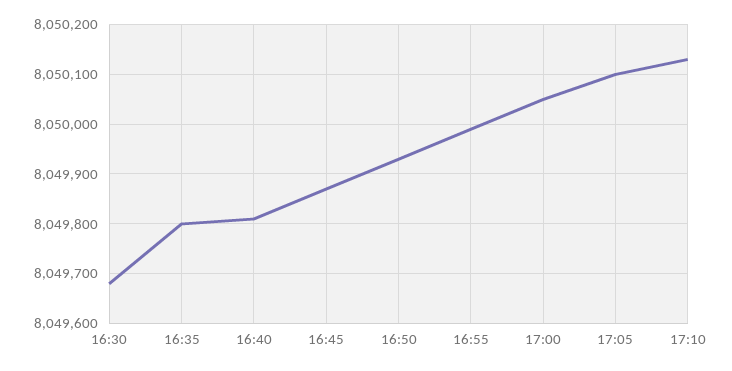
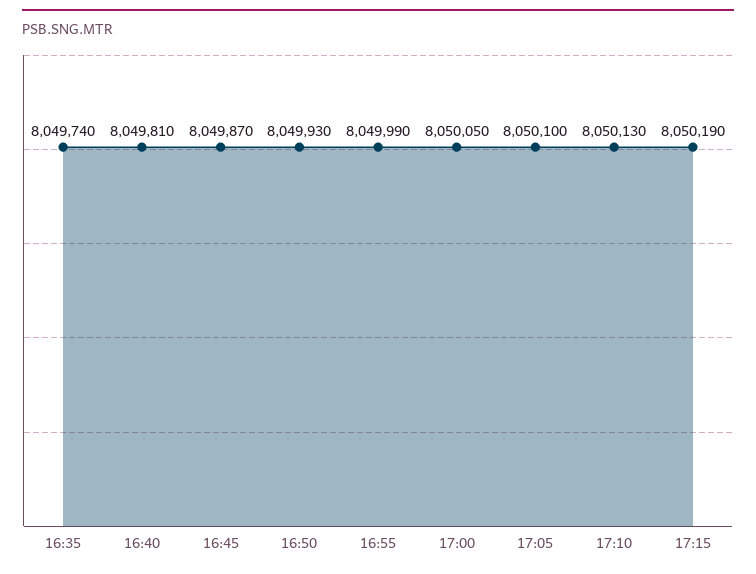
16:30: 8049680 -> none
16:35: 8049800 -> 8049740
17:15: none -> 8050190

